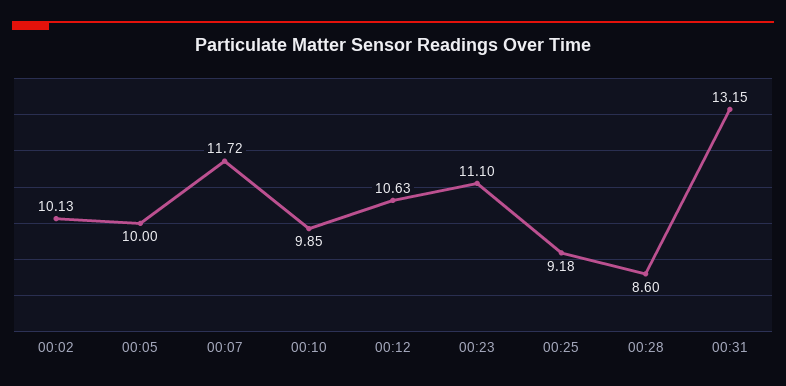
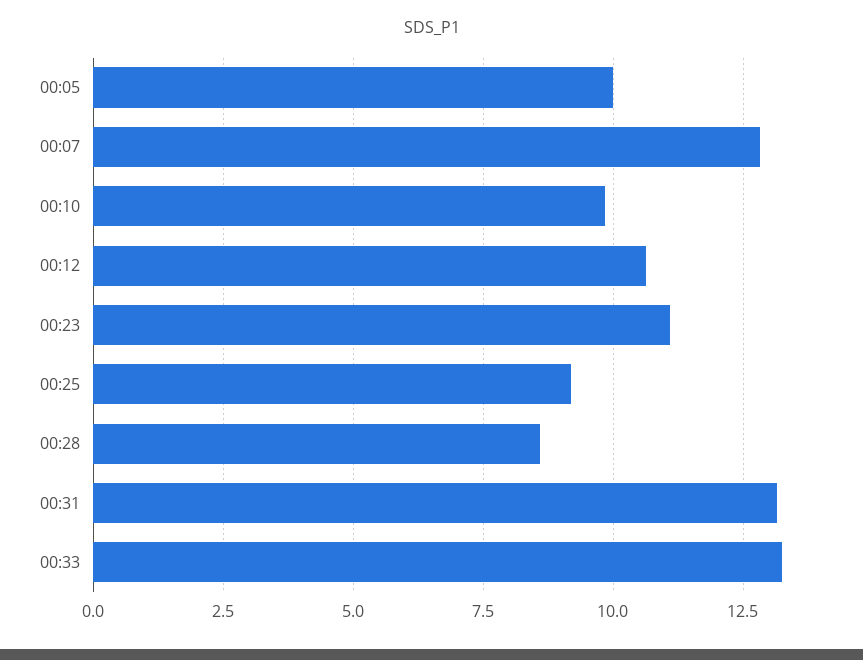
00:02: 10.13 -> none
00:07: 11.72 -> 12.75
00:33: none -> 13.25

